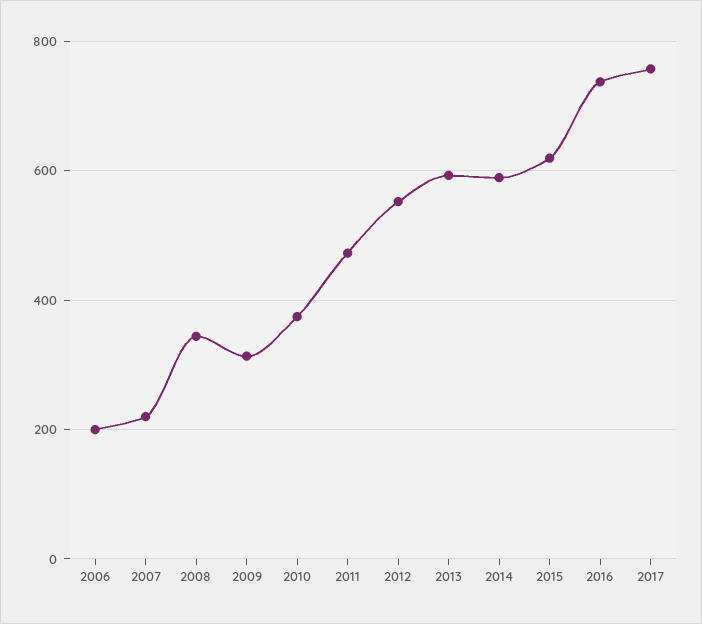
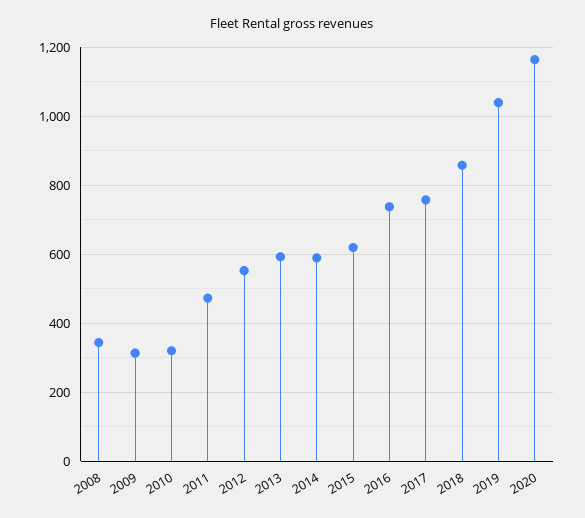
2006: 200 -> none
2007: 220 -> none
2010: 380 -> 320
2018: none -> 860
2019: none -> 1040
2020: none -> 1160

